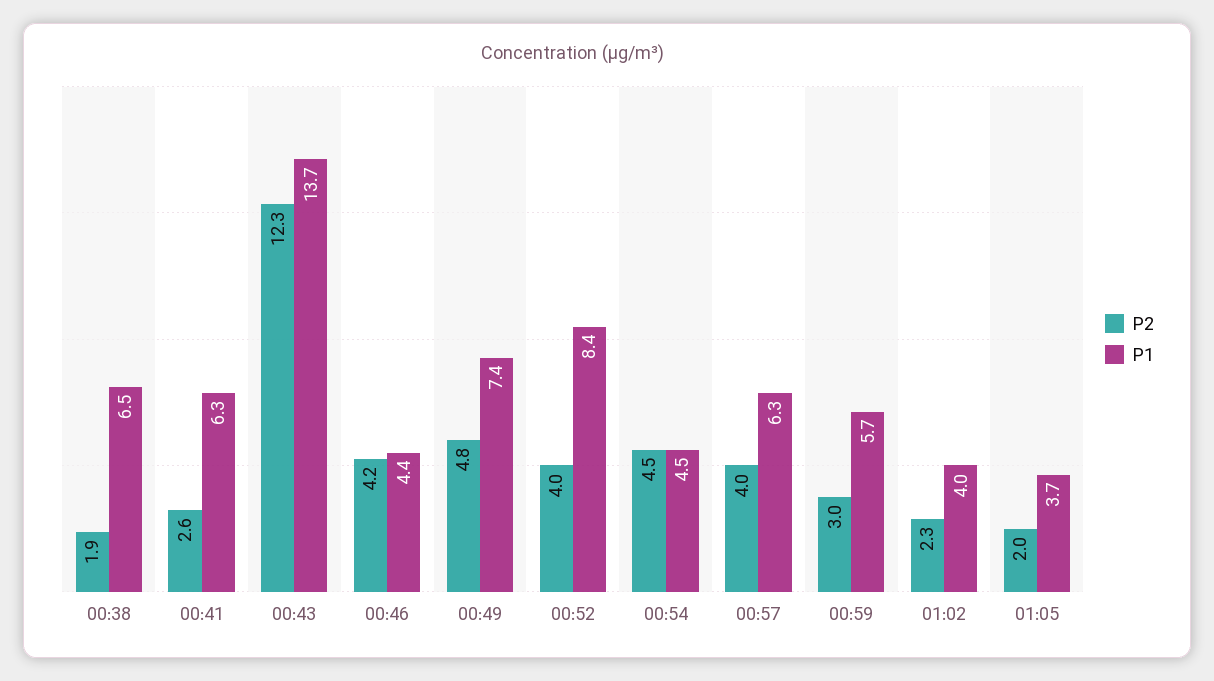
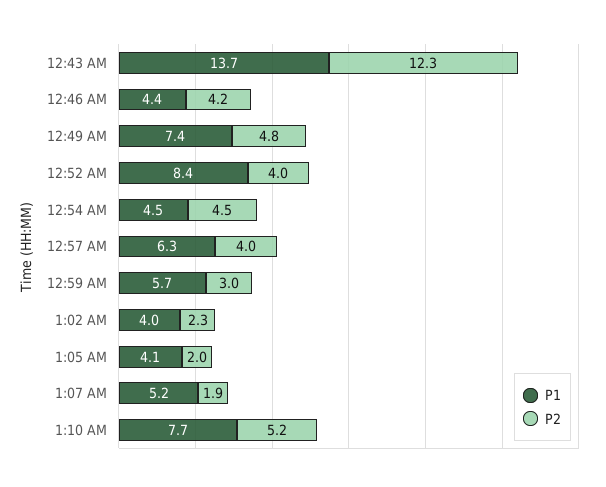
P2, 00:38: 1.9 -> none
P1, 00:38: 6.5 -> none
P2, 00:41: 2.6 -> none
P1, 00:41: 6.3 -> none
P1, 01:05: 3.7 -> 4.1
P1, 1:07 AM: none -> 5.2
P2, 1:07 AM: none -> 1.9
P1, 1:10 AM: none -> 7.7
P2, 1:10 AM: none -> 5.2

